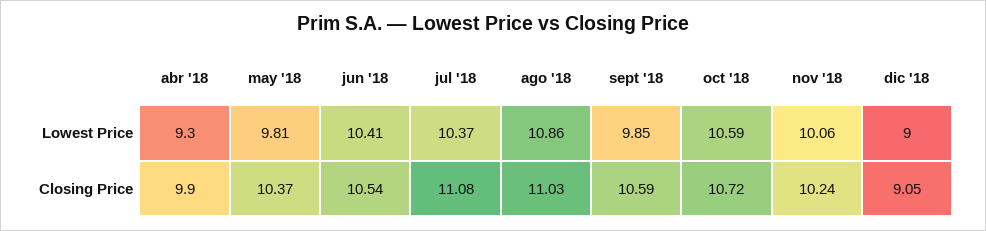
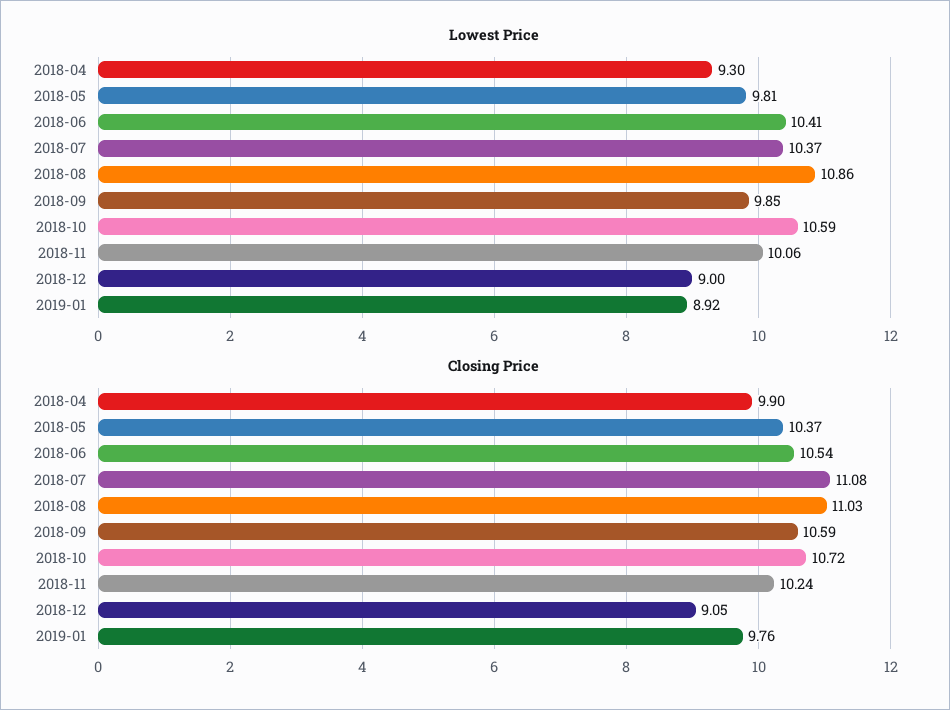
Lowest Price, 2019-01: none -> 8.92
Closing Price, 2019-01: none -> 9.76

